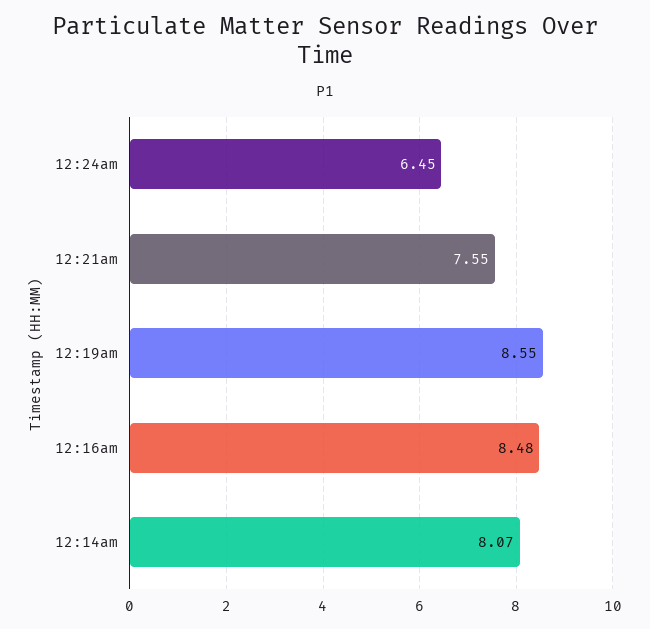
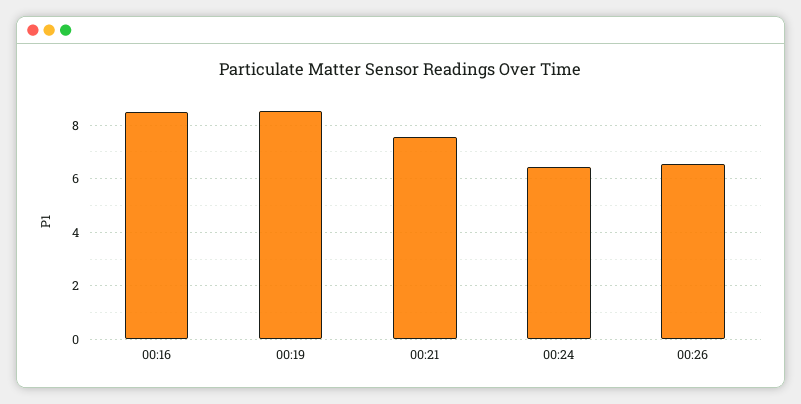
12:14am: 8.07 -> none
00:26: none -> 6.5

